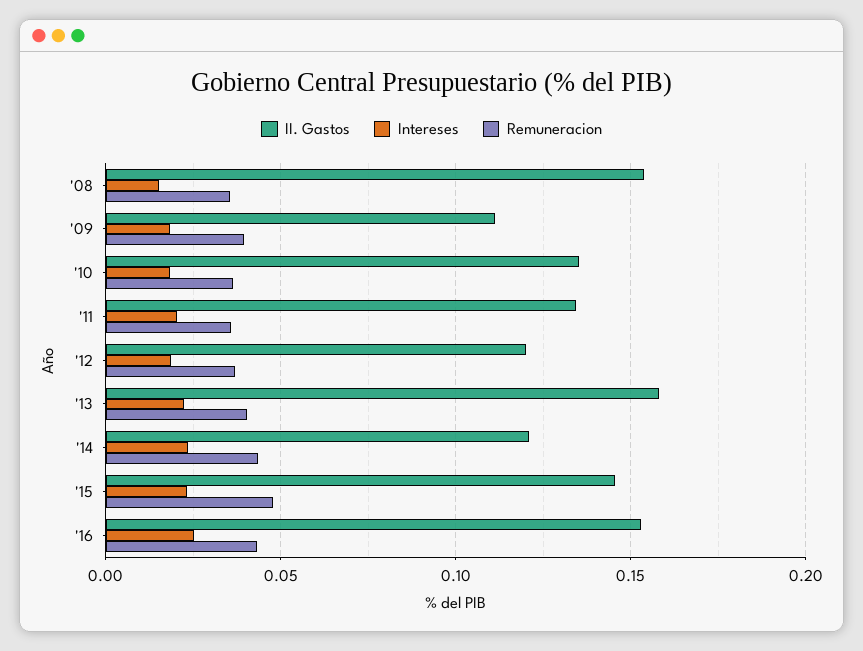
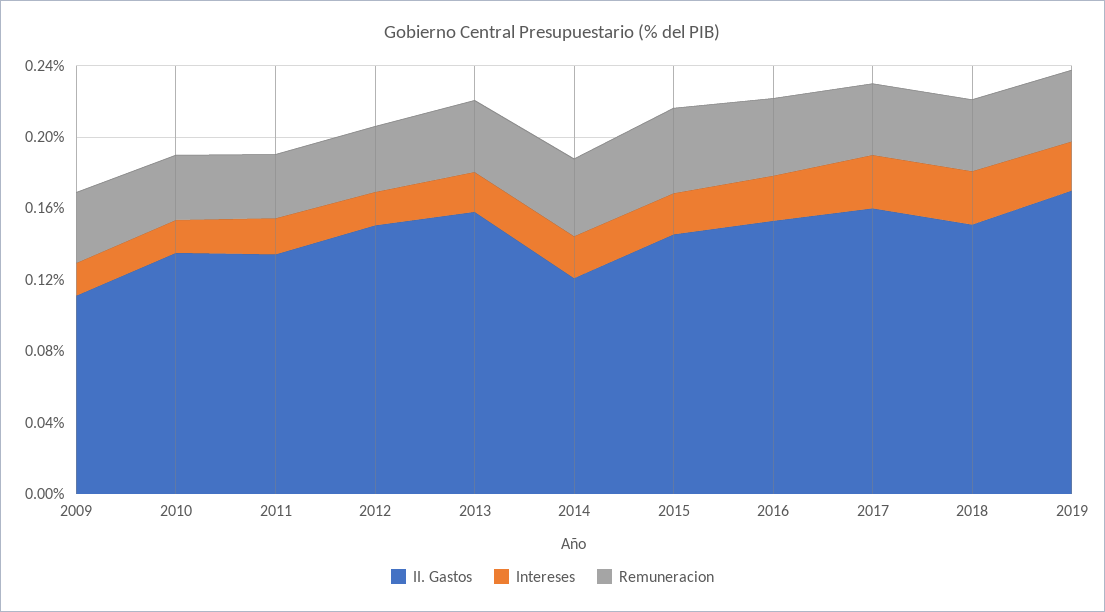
II. Gastos, '08: 0.155 -> none
Intereses, '08: 0.015 -> none
Remuneracion, '08: 0.035 -> none
II. Gastos, '12: 0.12 -> 0.15
II. Gastos, 2017: none -> 0.16
Intereses, 2017: none -> 0.03
Remuneracion, 2017: none -> 0.04
II. Gastos, 2018: none -> 0.15
Intereses, 2018: none -> 0.03
Remuneracion, 2018: none -> 0.04
II. Gastos, 2019: none -> 0.17
Intereses, 2019: none -> 0.03
Remuneracion, 2019: none -> 0.04

